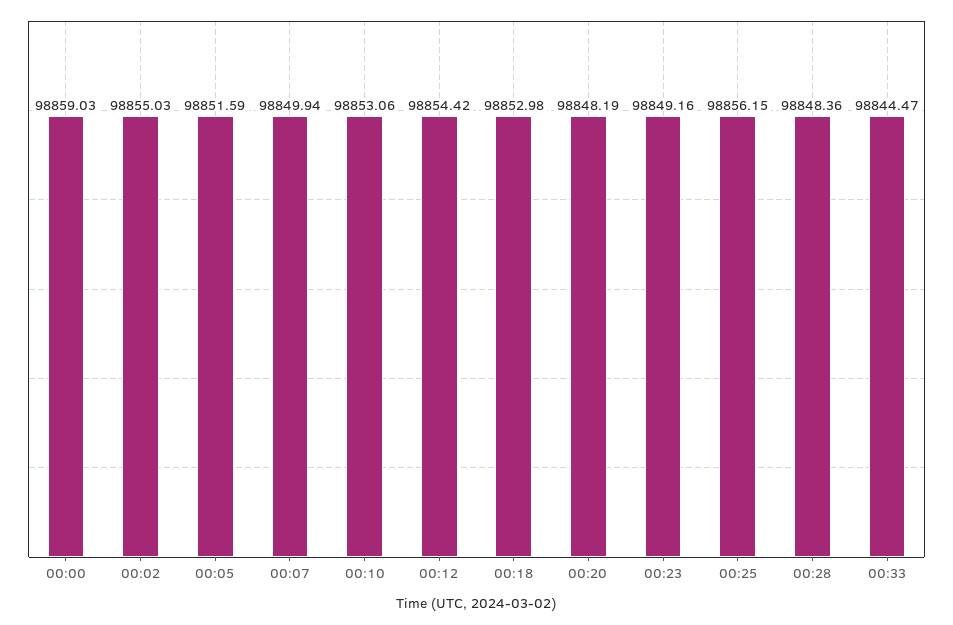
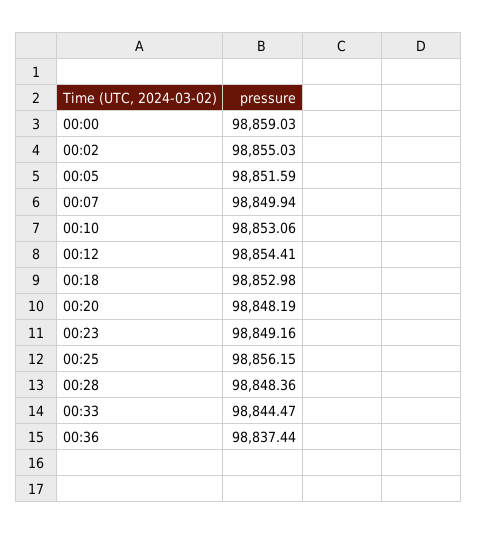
00:12: 98854.42 -> 98854.41
00:36: none -> 98837.44

